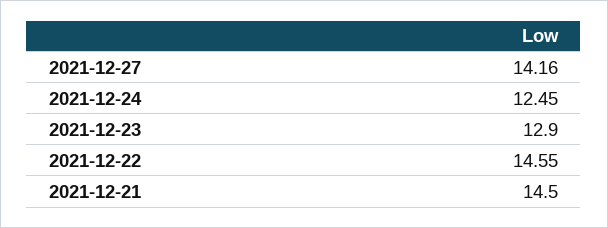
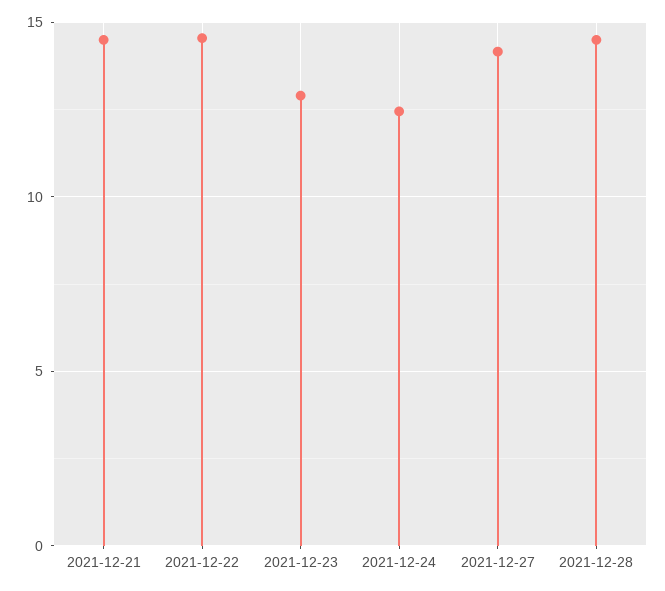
2021-12-28: none -> 14.5

